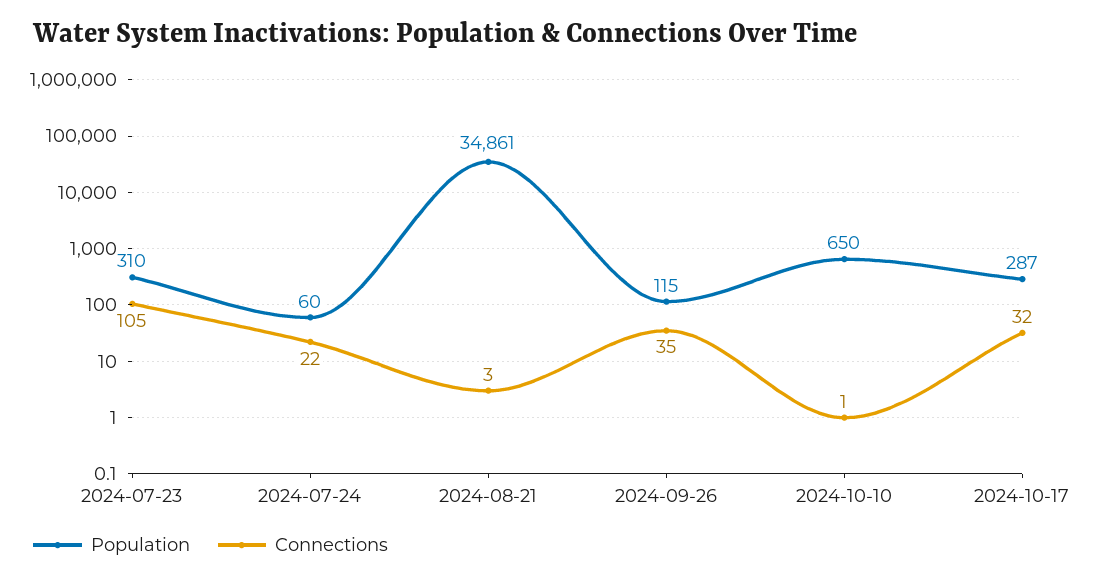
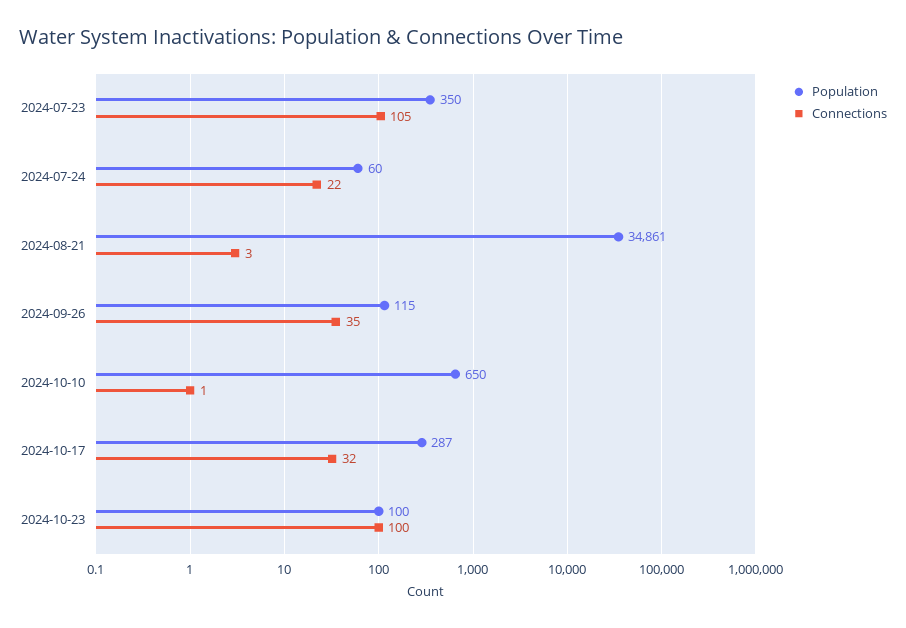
Population, 2024-07-23: 310 -> 350
Population, 2024-10-23: none -> 100
Connections, 2024-10-23: none -> 100

